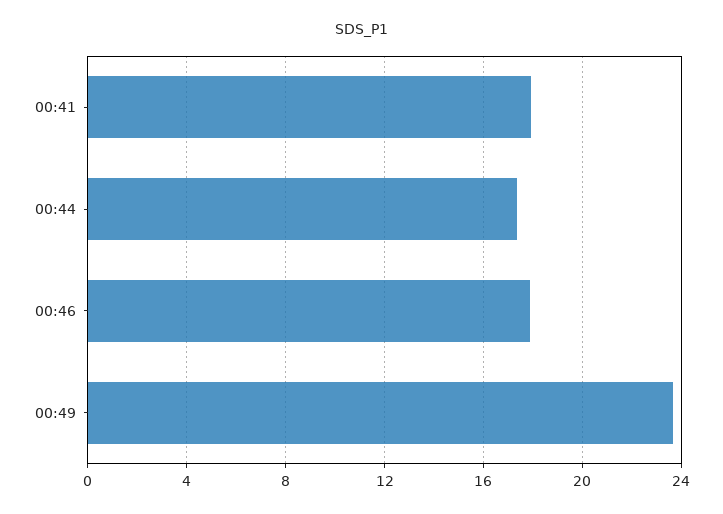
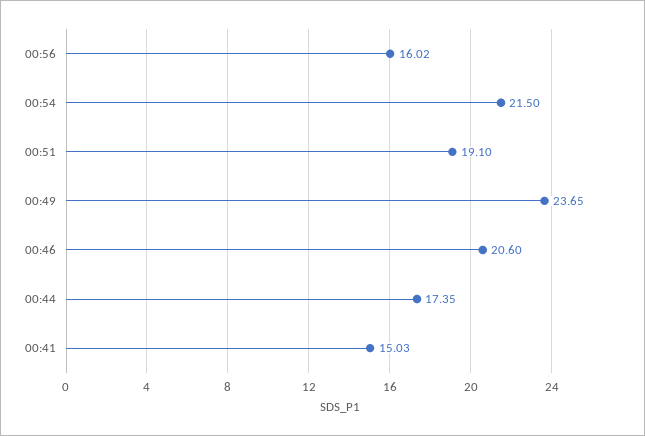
00:41: 18 -> 15.03
00:46: 18 -> 20.6
00:56: none -> 16.02
00:54: none -> 21.5
00:51: none -> 19.1

